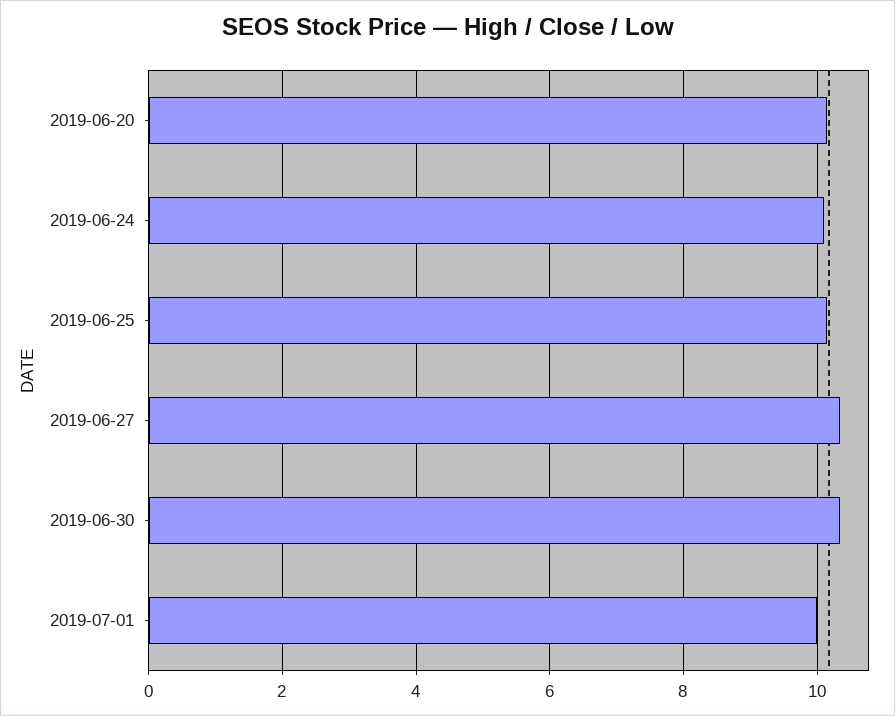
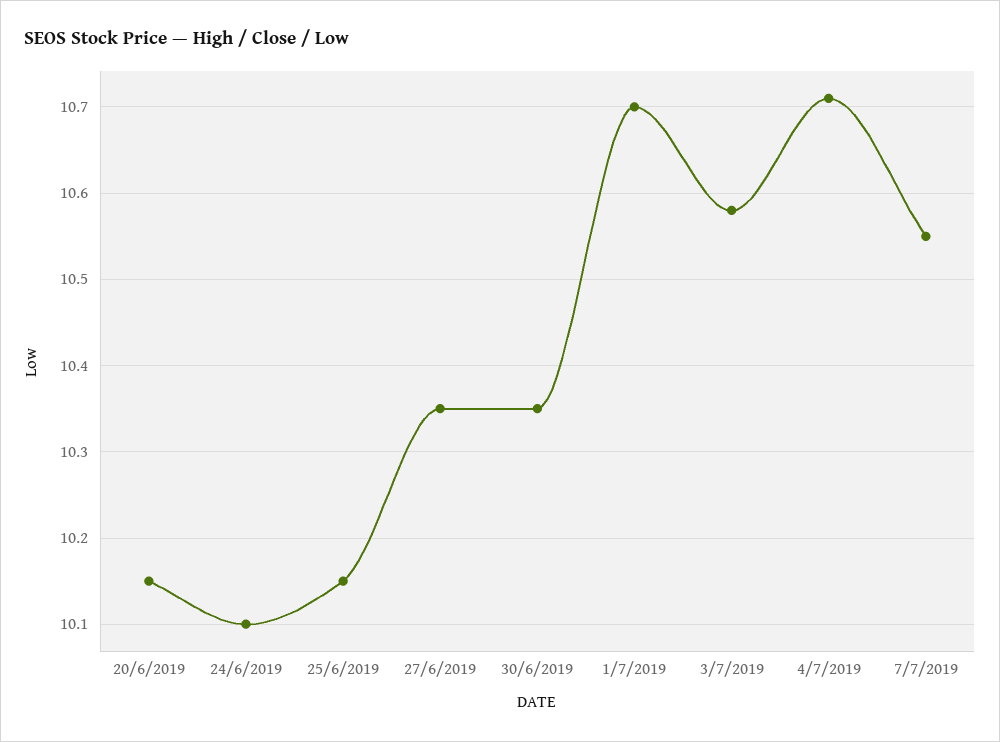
2019-07-01: 10 -> 10.7
3/7/2019: none -> 10.58
4/7/2019: none -> 10.71
7/7/2019: none -> 10.55

